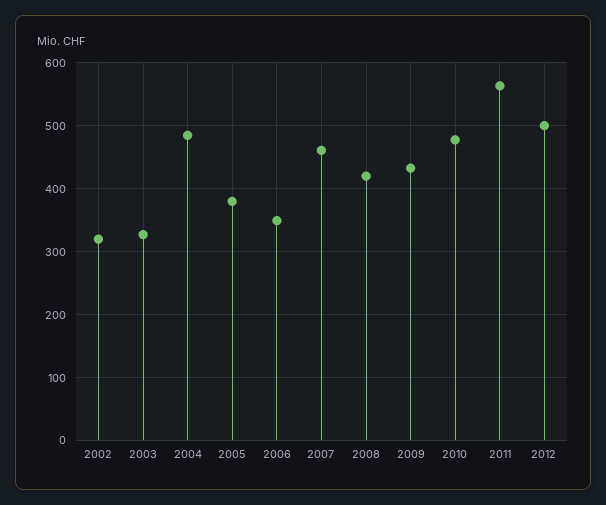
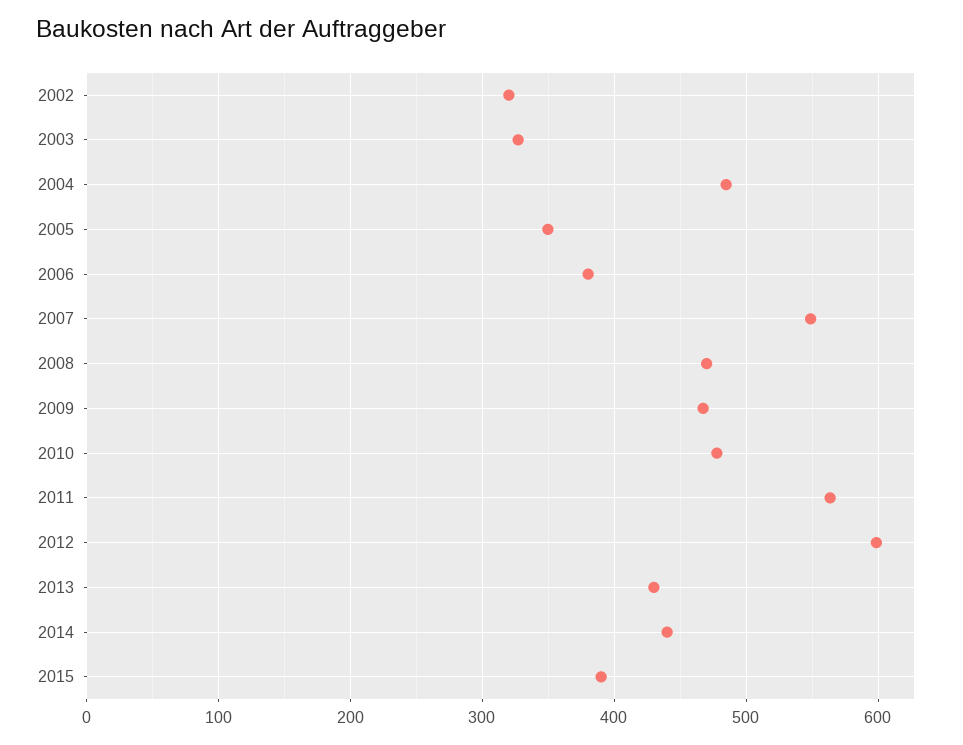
2005: 380 -> 350
2006: 350 -> 380
2007: 460 -> 550
2008: 420 -> 470
2009: 430 -> 470
2012: 500 -> 600
2013: none -> 430
2014: none -> 440
2015: none -> 390

